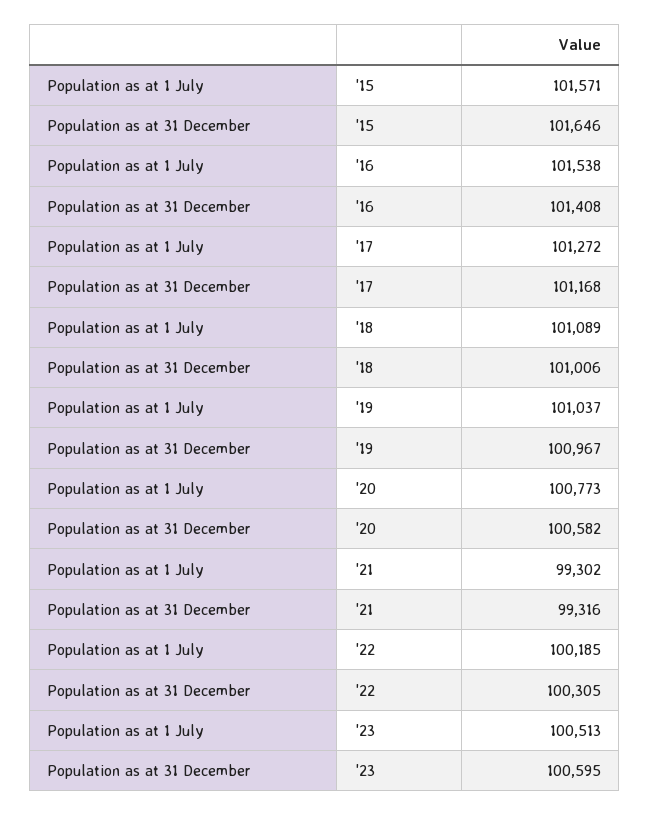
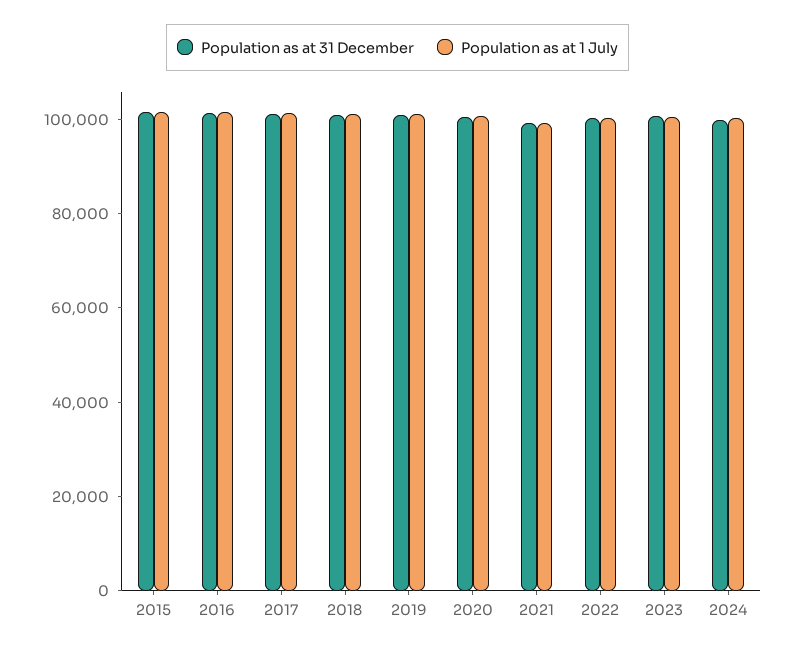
Population as at 31 December, 2024: none -> 100000
Population as at 1 July, 2024: none -> 100000

